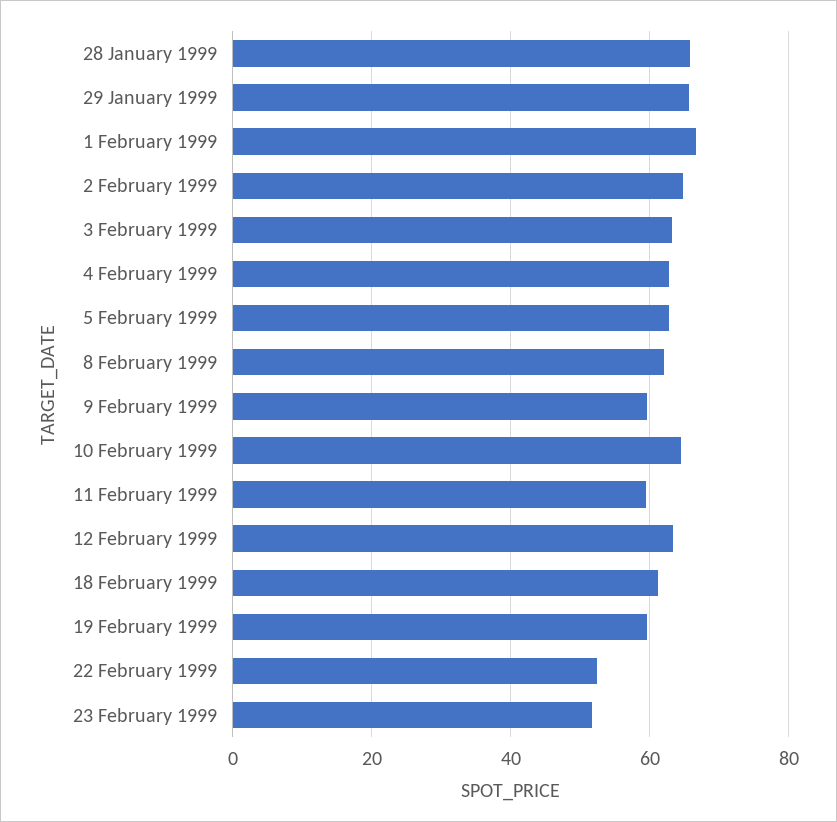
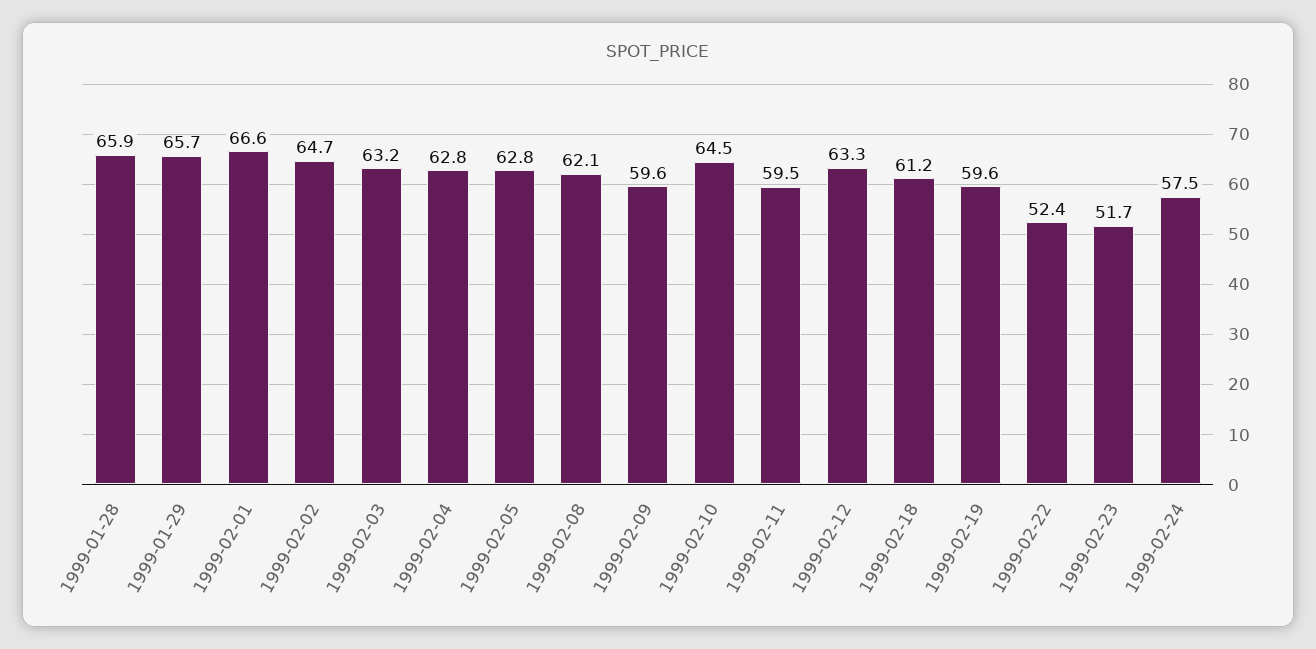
1999-02-24: none -> 57.5

